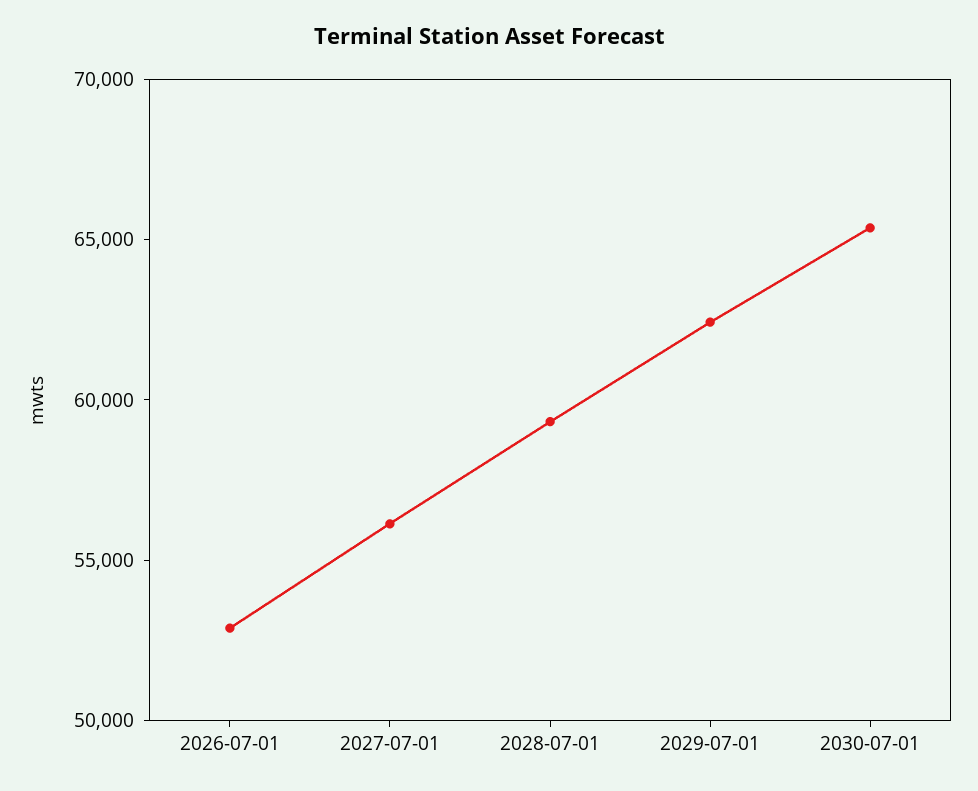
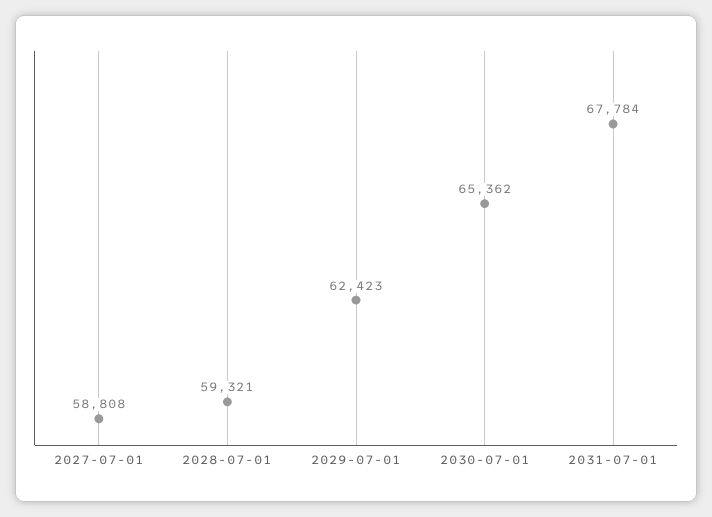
2026-07-01: 53000 -> none
2027-07-01: 56000 -> 58808
2031-07-01: none -> 67784

